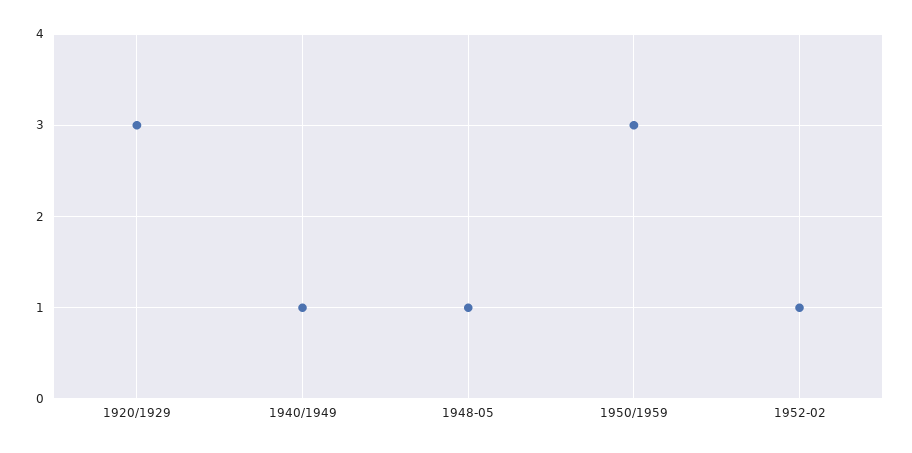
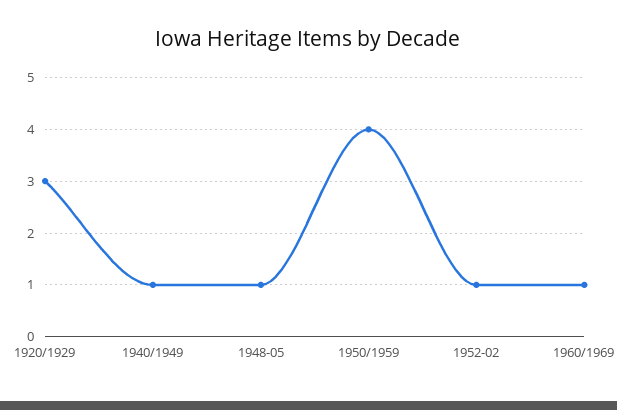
1950/1959: 3 -> 4
1960/1969: none -> 1

